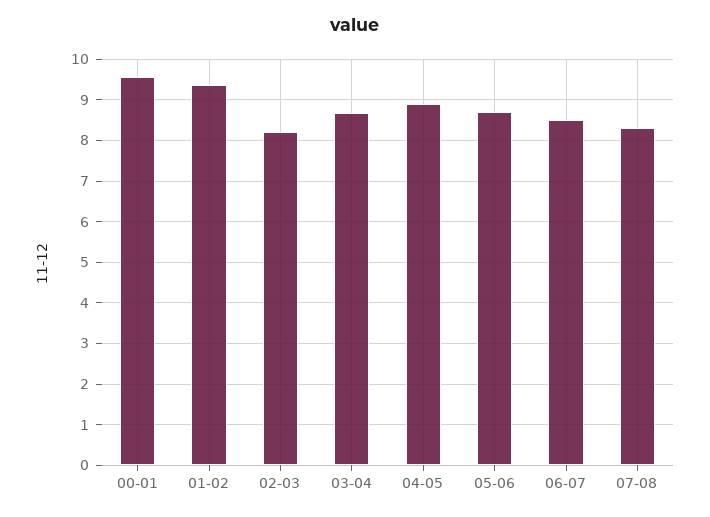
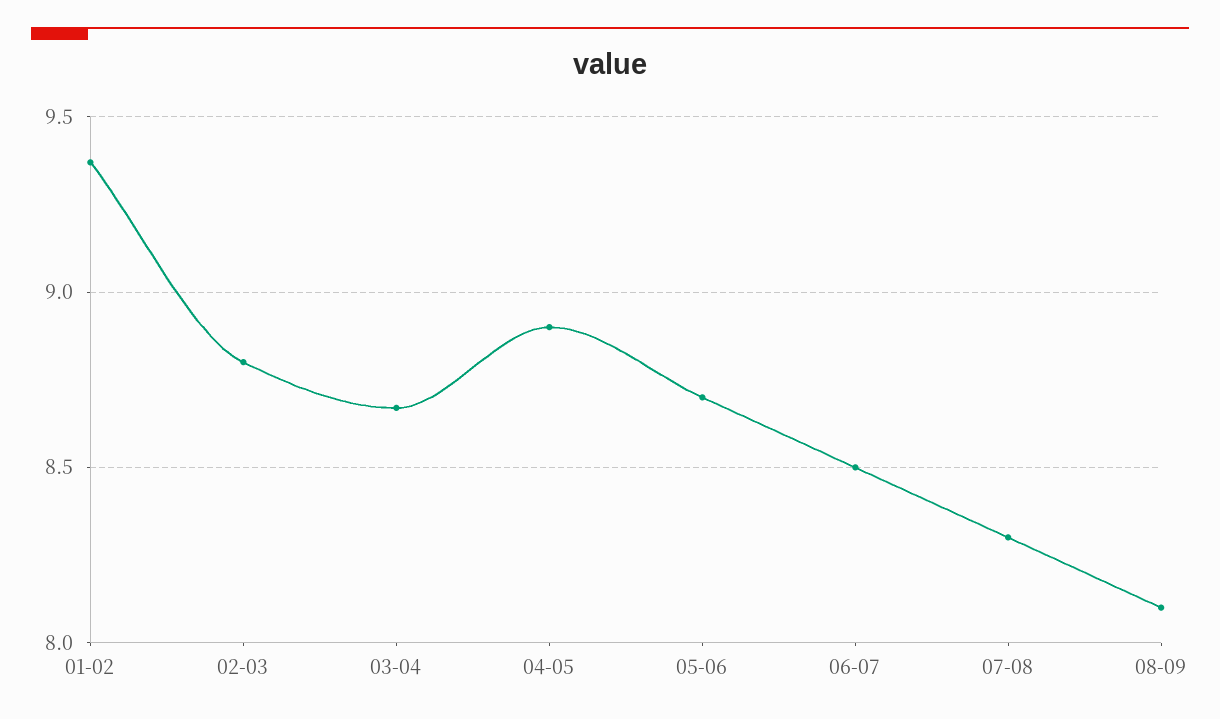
00-01: 9.6 -> none
02-03: 8.2 -> 8.8
08-09: none -> 8.1

